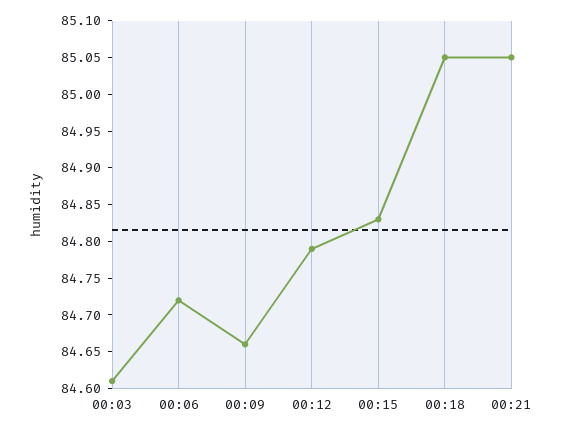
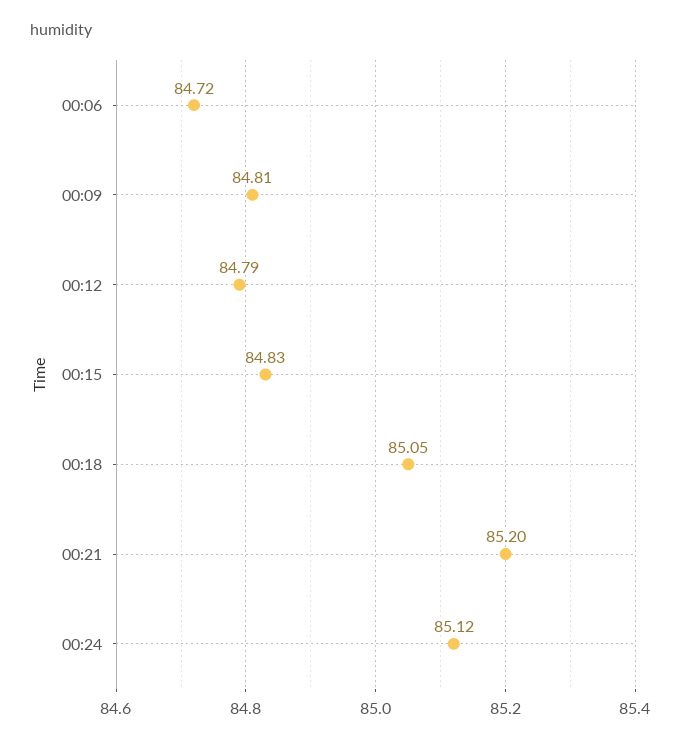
00:03: 84.6 -> none
00:09: 84.65 -> 84.81
00:21: 85.05 -> 85.2
00:24: none -> 85.12

